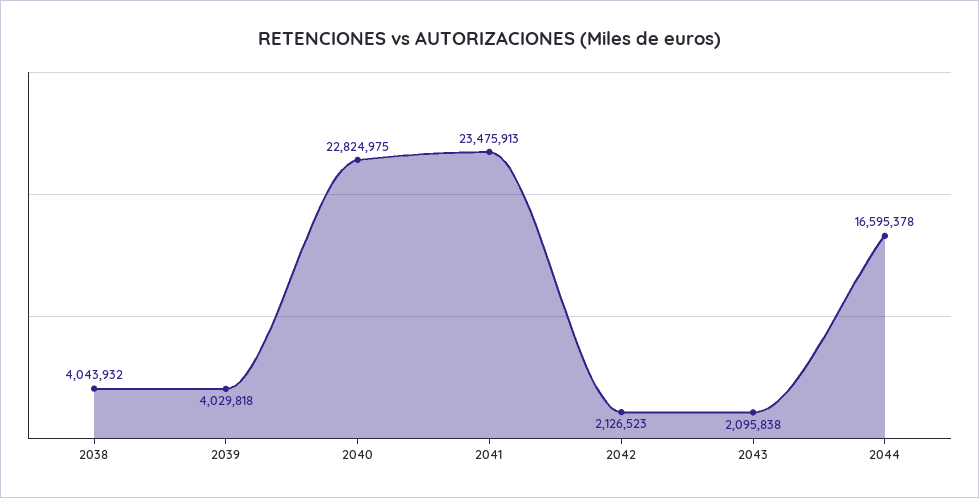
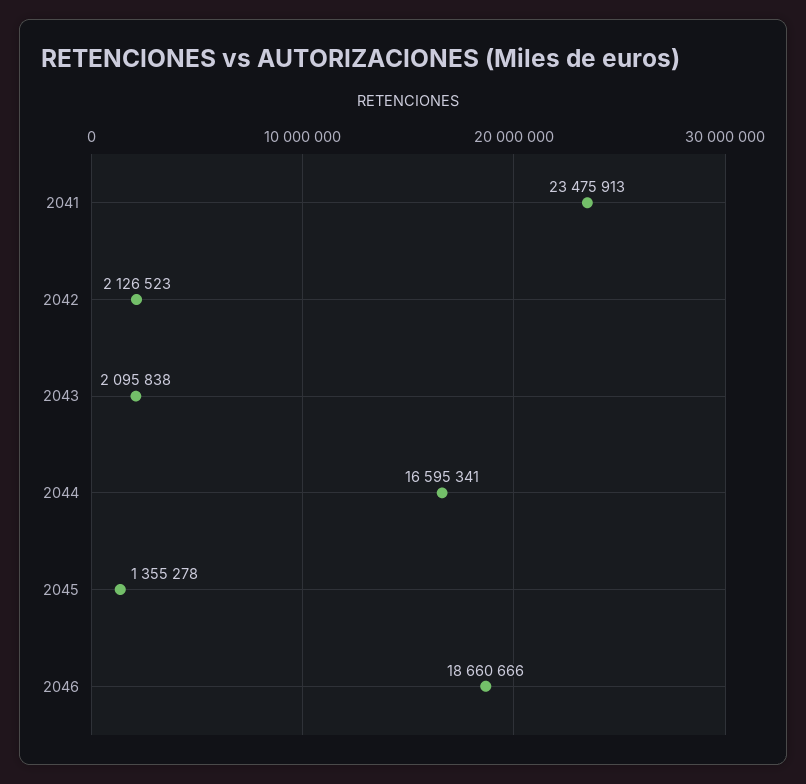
2038: 4043932 -> none
2039: 4029818 -> none
2040: 22824975 -> none
2044: 16595378 -> 16595341
2045: none -> 1355278
2046: none -> 18660666

